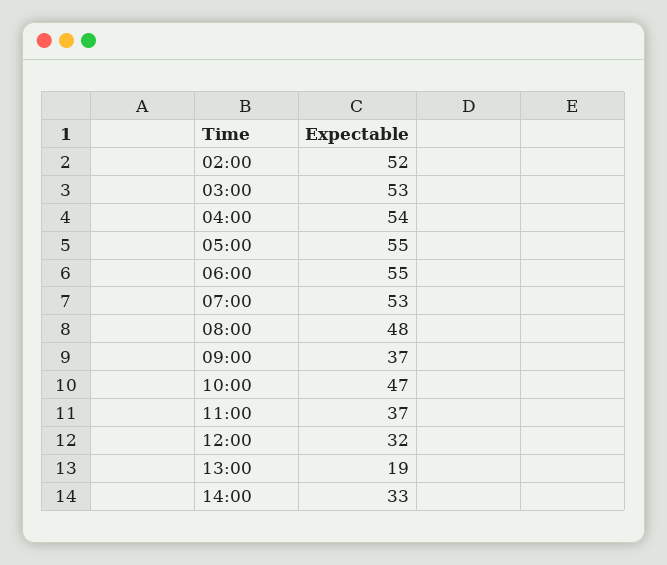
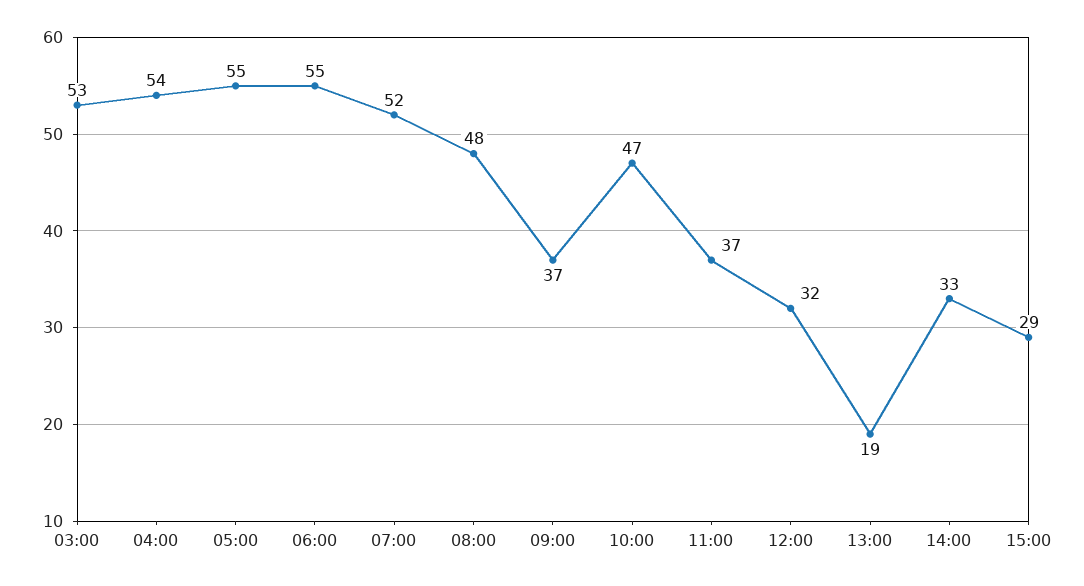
02:00: 52 -> none
07:00: 53 -> 52
15:00: none -> 29

